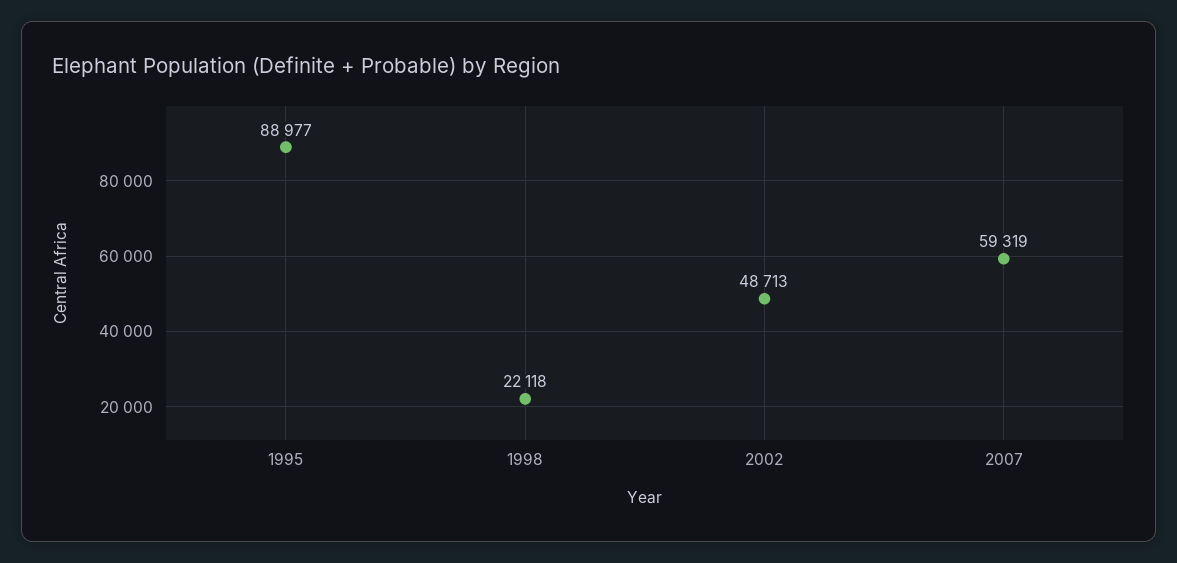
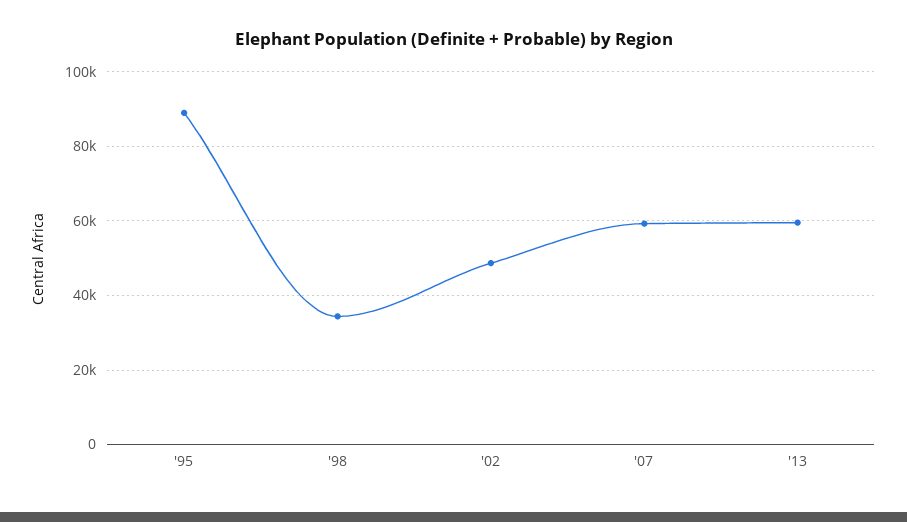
1998: 22118 -> 34000
'13: none -> 60000

